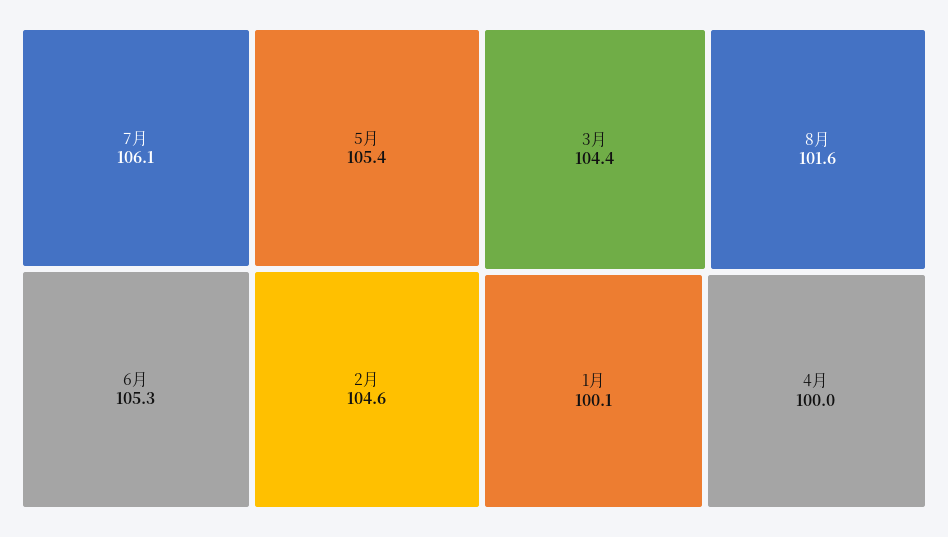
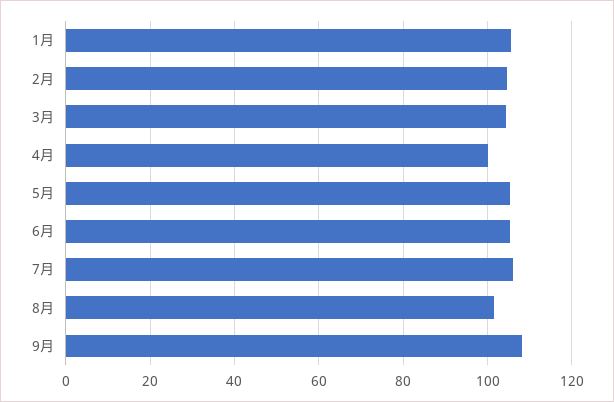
1月: 100.1 -> 106
9月: none -> 108

